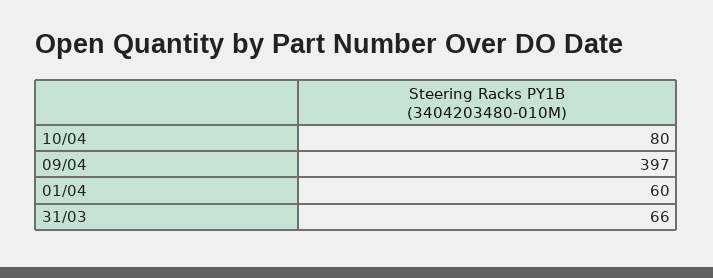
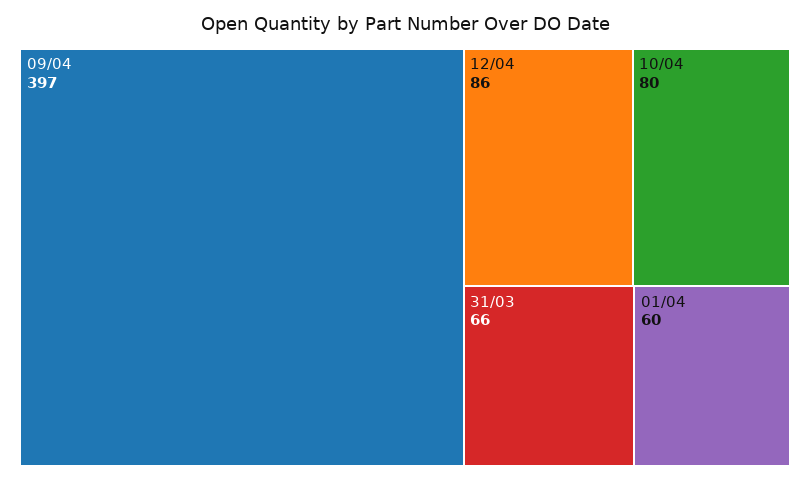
12/04: none -> 86

